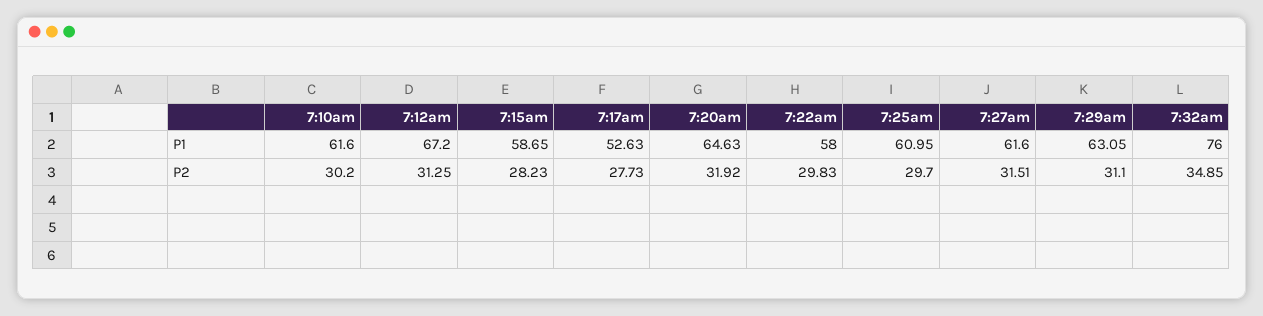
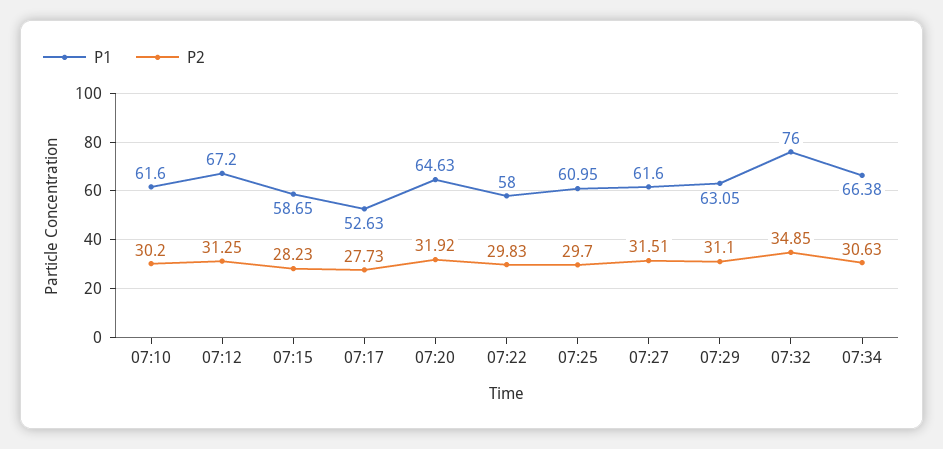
P1, 07:34: none -> 66.38
P2, 07:34: none -> 30.63

